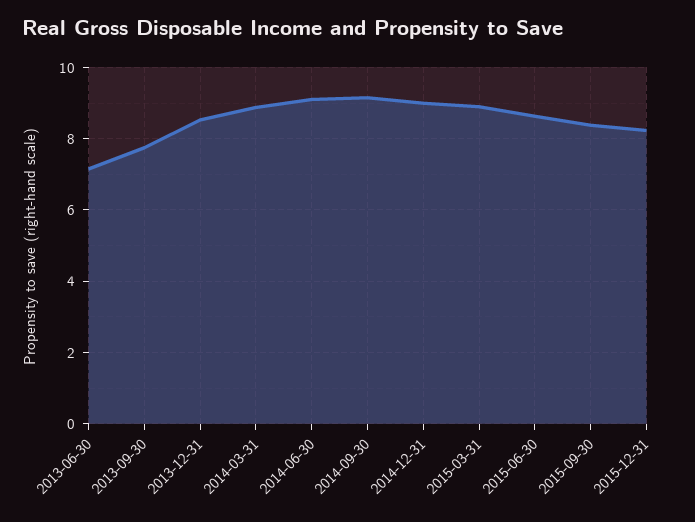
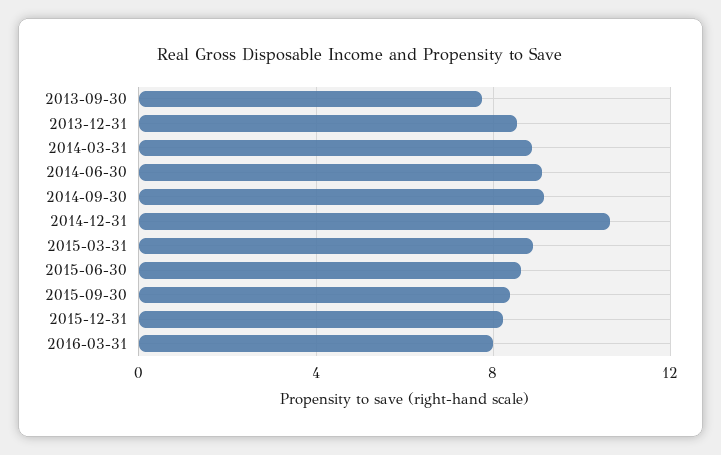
2013-06-30: 7.2 -> none
2014-12-31: 9 -> 10.5
2016-03-31: none -> 8

